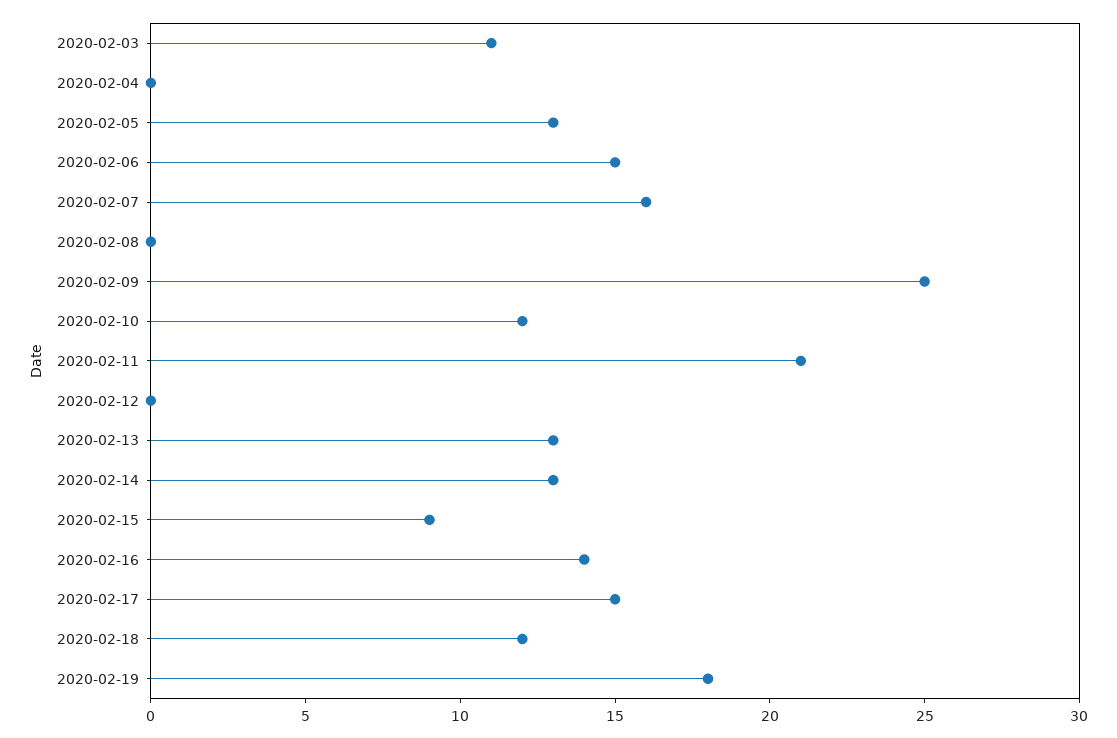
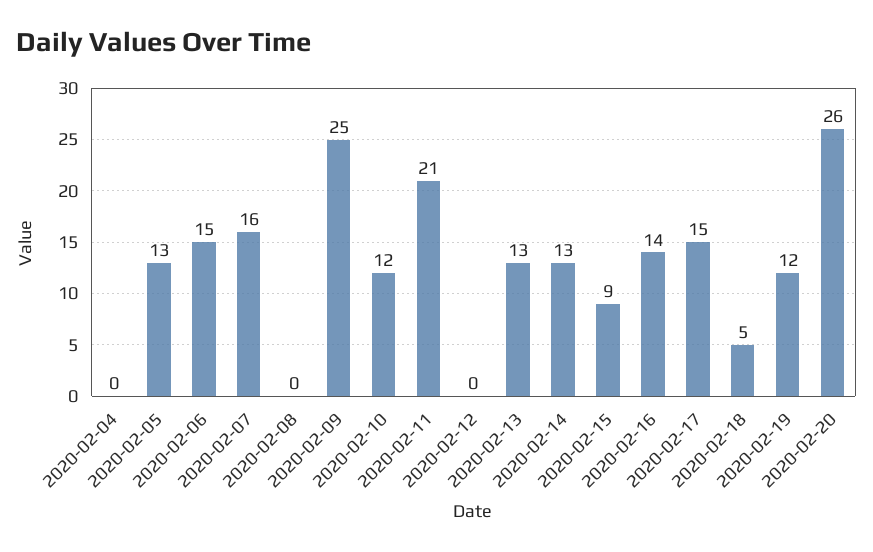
2020-02-03: 11 -> none
2020-02-18: 12 -> 5
2020-02-19: 18 -> 12
2020-02-20: none -> 26

